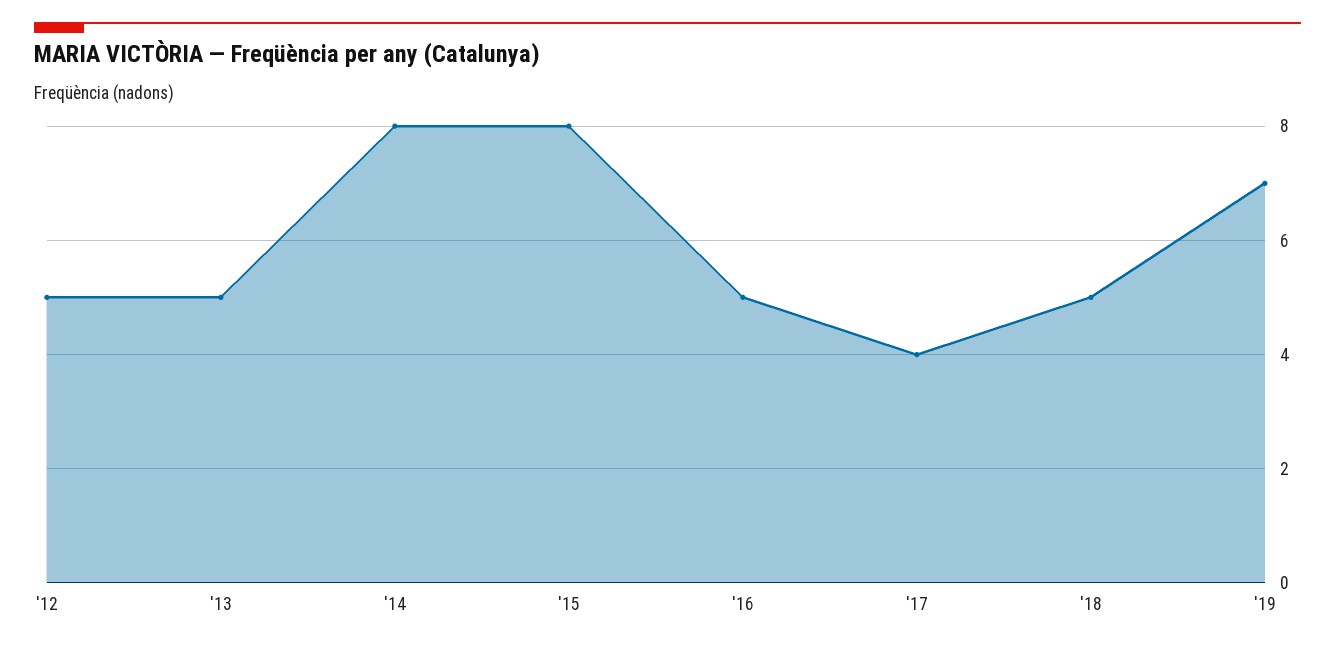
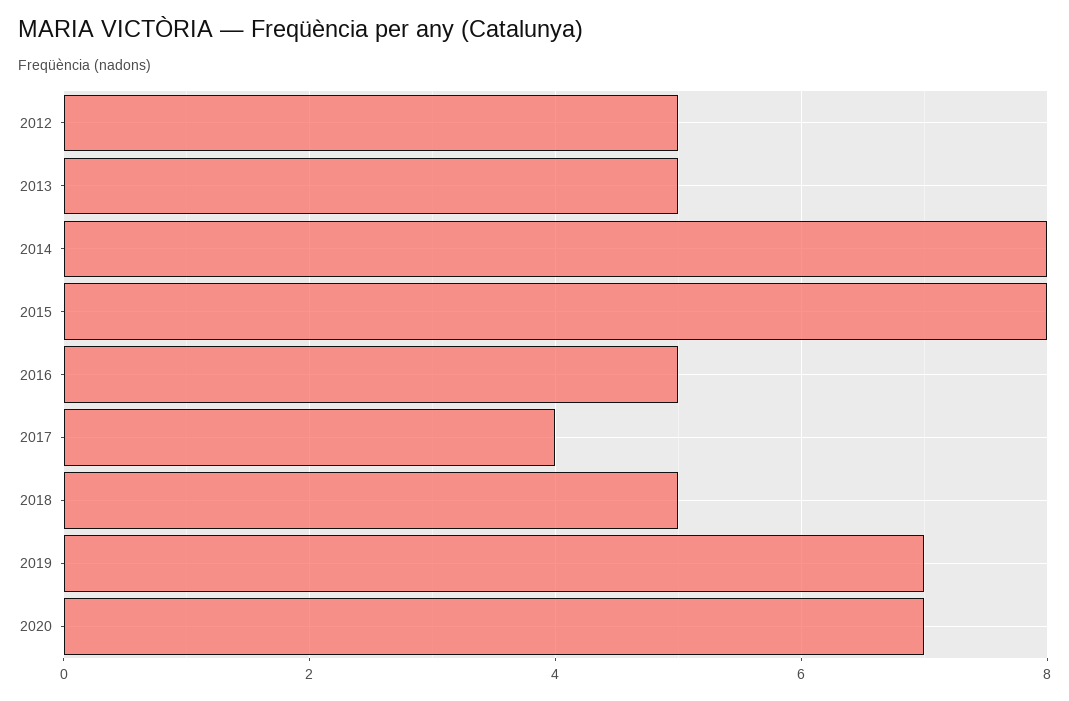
2020: none -> 7

